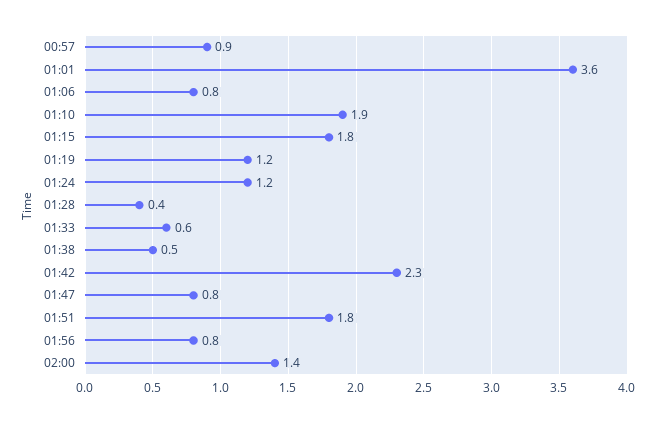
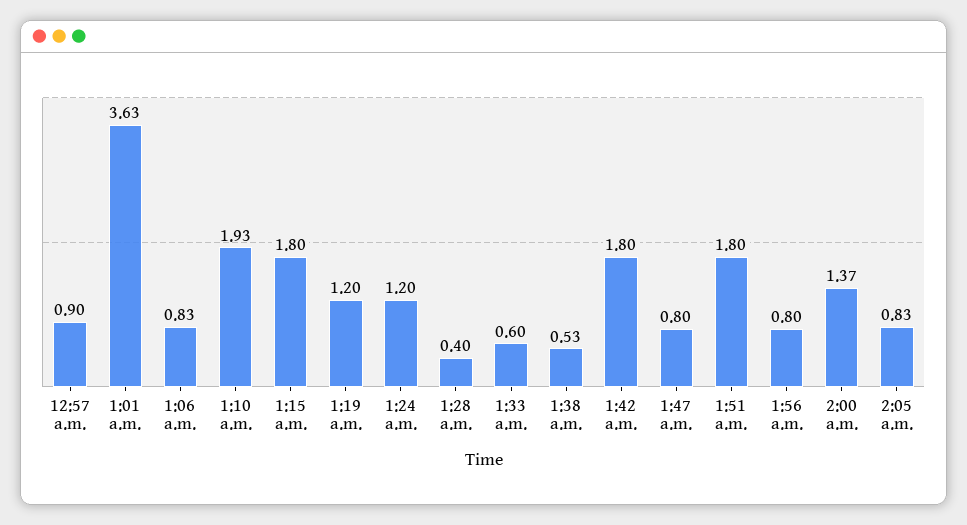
01:42: 2.3 -> 1.8
2:05 a.m.: none -> 0.83

